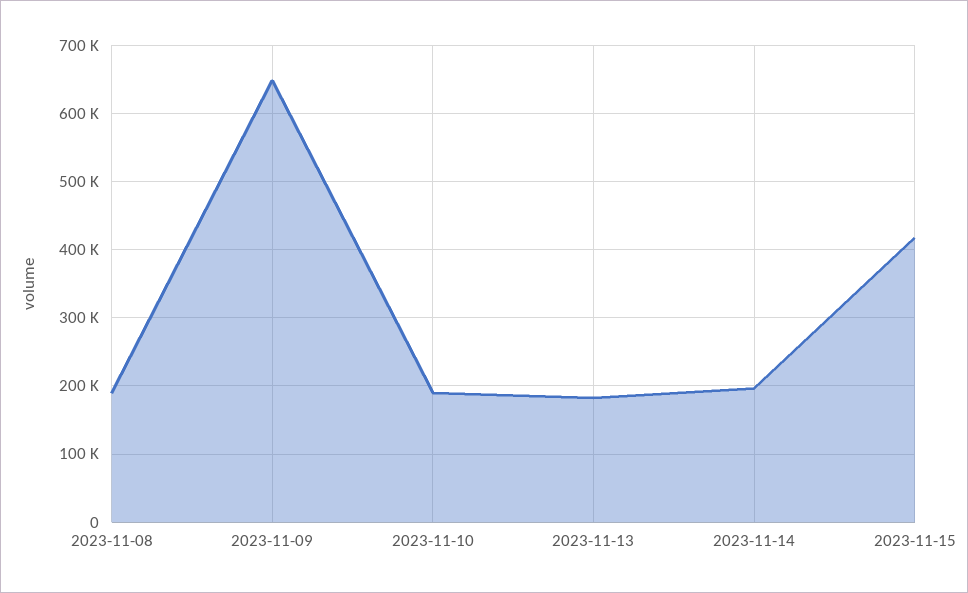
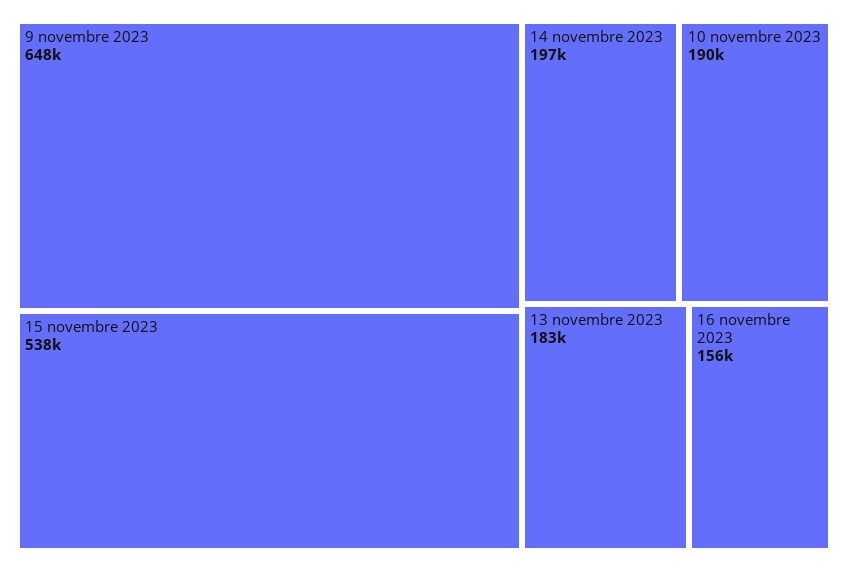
2023-11-08: 190000 -> none
2023-11-15: 420000 -> 538000
16 novembre 2023: none -> 156000

